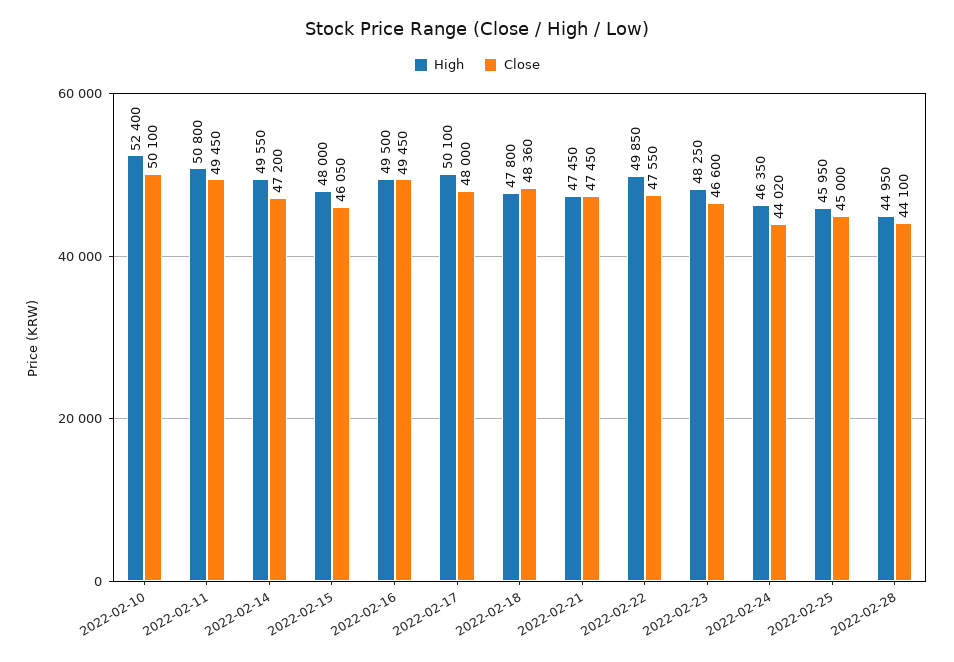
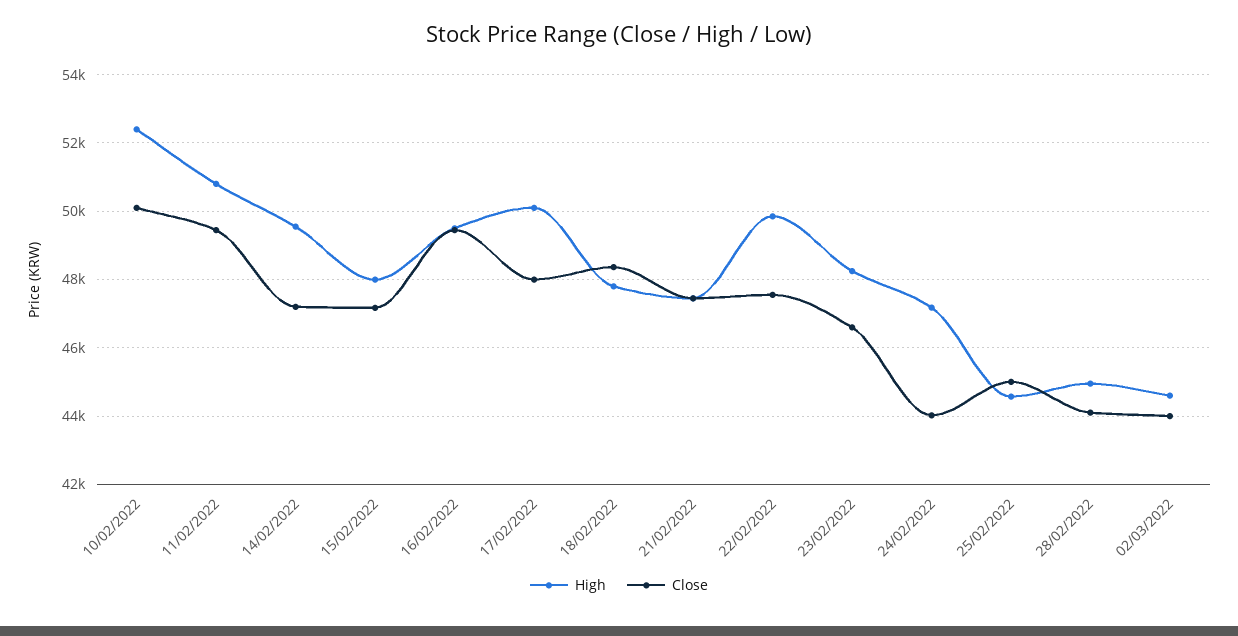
Close, 2022-02-15: 46050 -> 47200
High, 2022-02-24: 46350 -> 47200
High, 2022-02-25: 45950 -> 44600
High, 02/03/2022: none -> 44600
Close, 02/03/2022: none -> 44000

